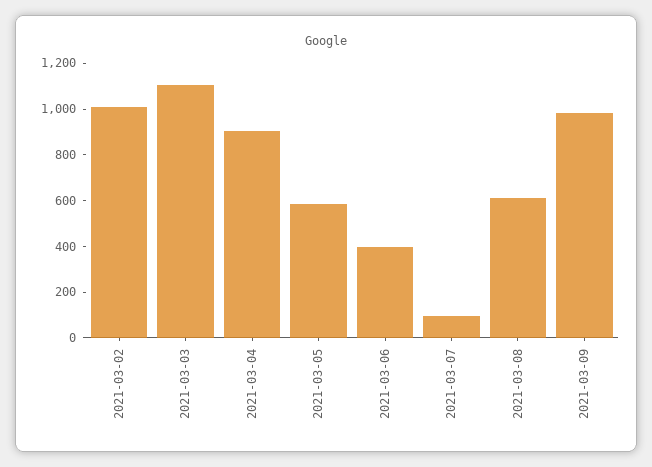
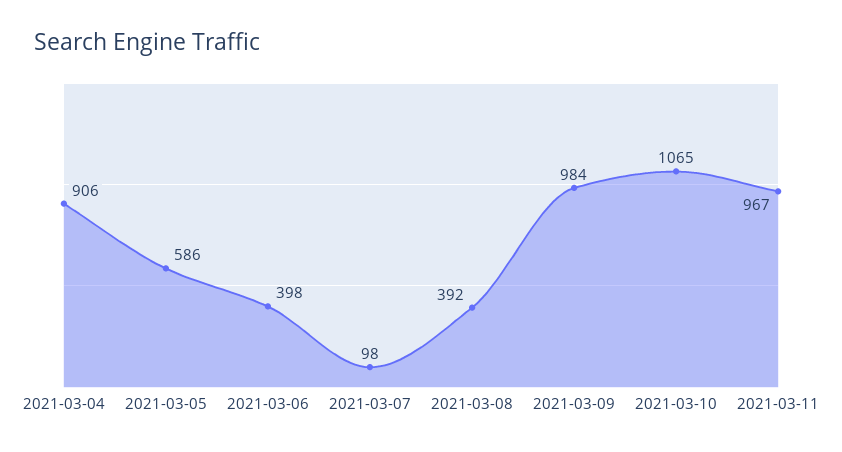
2021-03-02: 1000 -> none
2021-03-03: 1100 -> none
2021-03-08: 600 -> 392
2021-03-10: none -> 1065
2021-03-11: none -> 967

